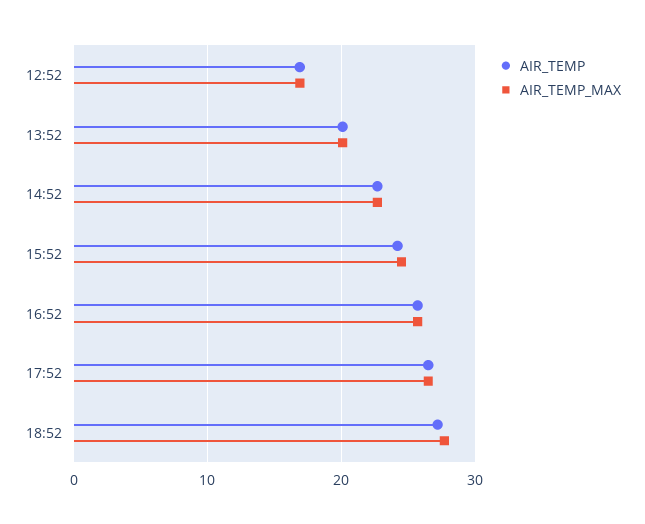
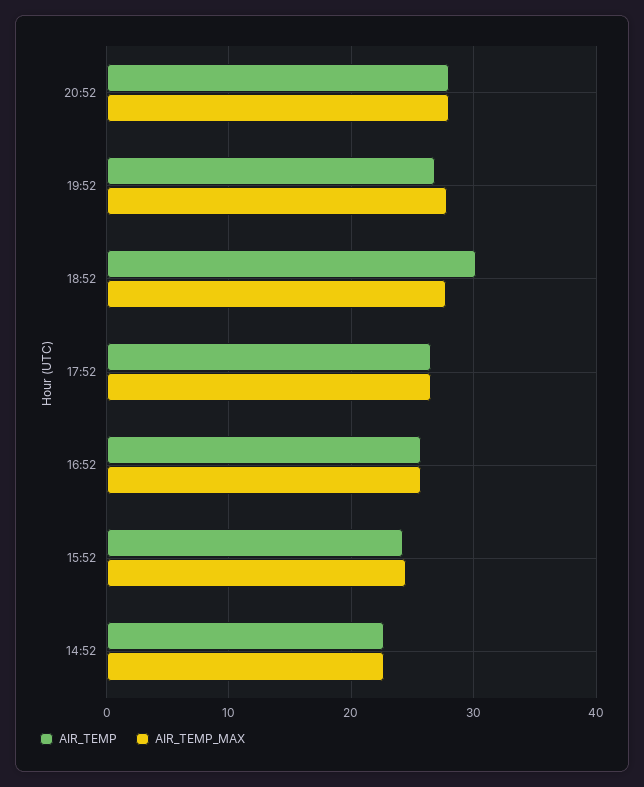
AIR_TEMP, 12:52: 17 -> none
AIR_TEMP_MAX, 12:52: 17 -> none
AIR_TEMP, 13:52: 20 -> none
AIR_TEMP_MAX, 13:52: 20 -> none
AIR_TEMP, 18:52: 27 -> 30
AIR_TEMP, 20:52: none -> 28
AIR_TEMP_MAX, 20:52: none -> 28
AIR_TEMP, 19:52: none -> 27
AIR_TEMP_MAX, 19:52: none -> 28

